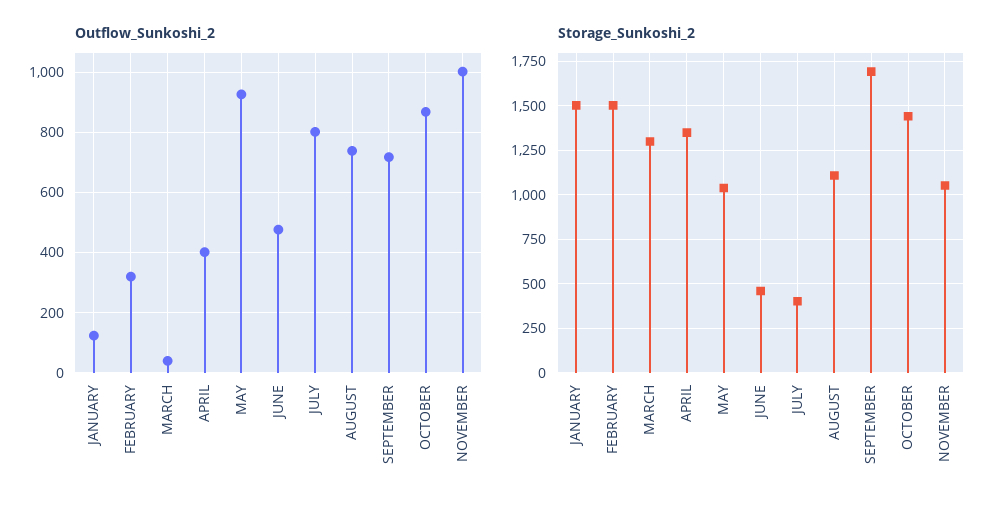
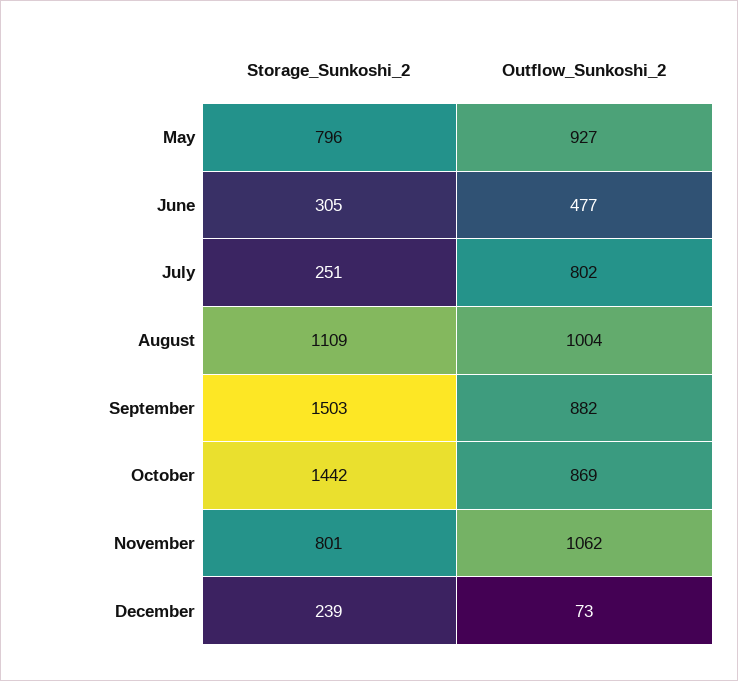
Outflow_Sunkoshi_2, JANUARY: 120 -> none
Outflow_Sunkoshi_2, FEBRUARY: 320 -> none
Outflow_Sunkoshi_2, MARCH: 40 -> none
Outflow_Sunkoshi_2, APRIL: 400 -> none
Outflow_Sunkoshi_2, AUGUST: 740 -> 1004
Outflow_Sunkoshi_2, SEPTEMBER: 720 -> 882
Outflow_Sunkoshi_2, NOVEMBER: 1000 -> 1062
Storage_Sunkoshi_2, JANUARY: 1500 -> none
Storage_Sunkoshi_2, FEBRUARY: 1500 -> none
Storage_Sunkoshi_2, MARCH: 1300 -> none
Storage_Sunkoshi_2, APRIL: 1350 -> none
Storage_Sunkoshi_2, MAY: 1050 -> 796
Storage_Sunkoshi_2, JUNE: 450 -> 305
Storage_Sunkoshi_2, JULY: 400 -> 251
Storage_Sunkoshi_2, SEPTEMBER: 1700 -> 1503
Storage_Sunkoshi_2, NOVEMBER: 1050 -> 801
Storage_Sunkoshi_2, December: none -> 239
Outflow_Sunkoshi_2, December: none -> 73

